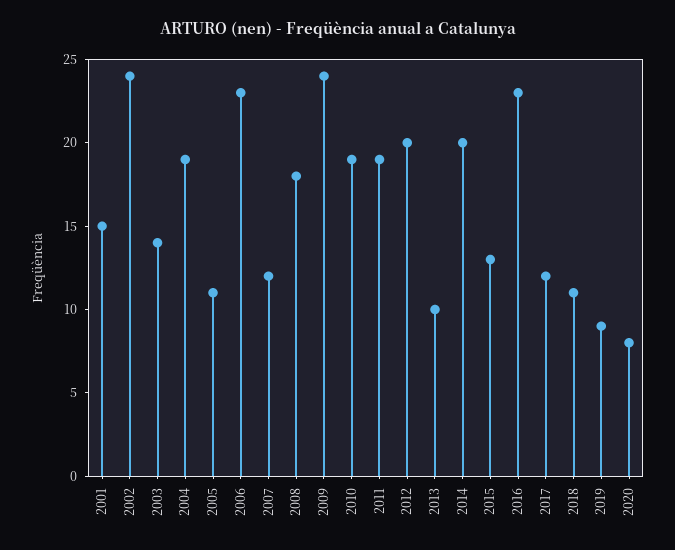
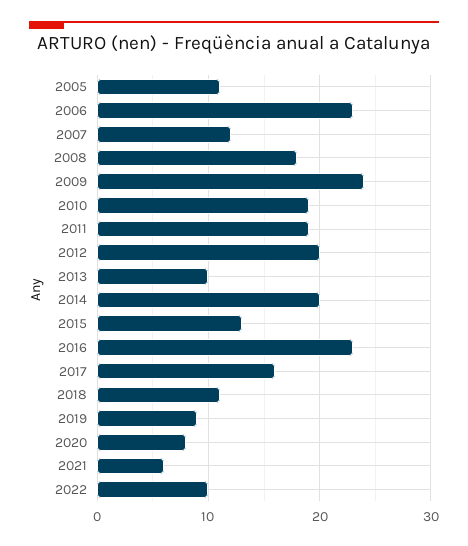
2001: 15 -> none
2002: 24 -> none
2003: 14 -> none
2004: 19 -> none
2017: 12 -> 16
2021: none -> 6
2022: none -> 10

